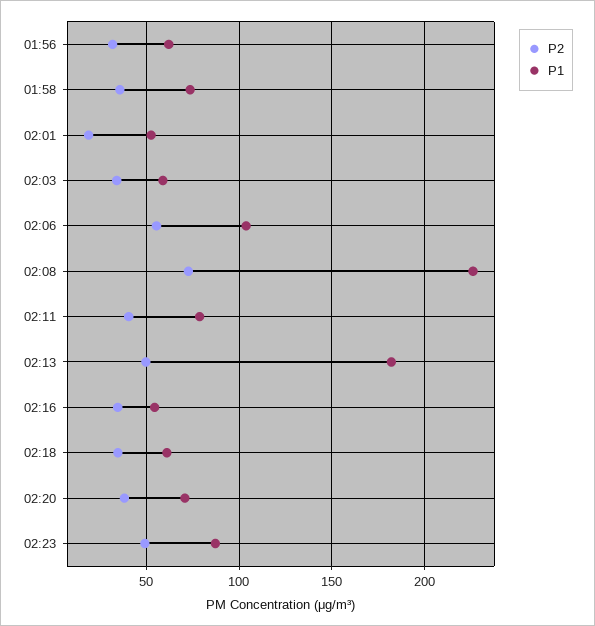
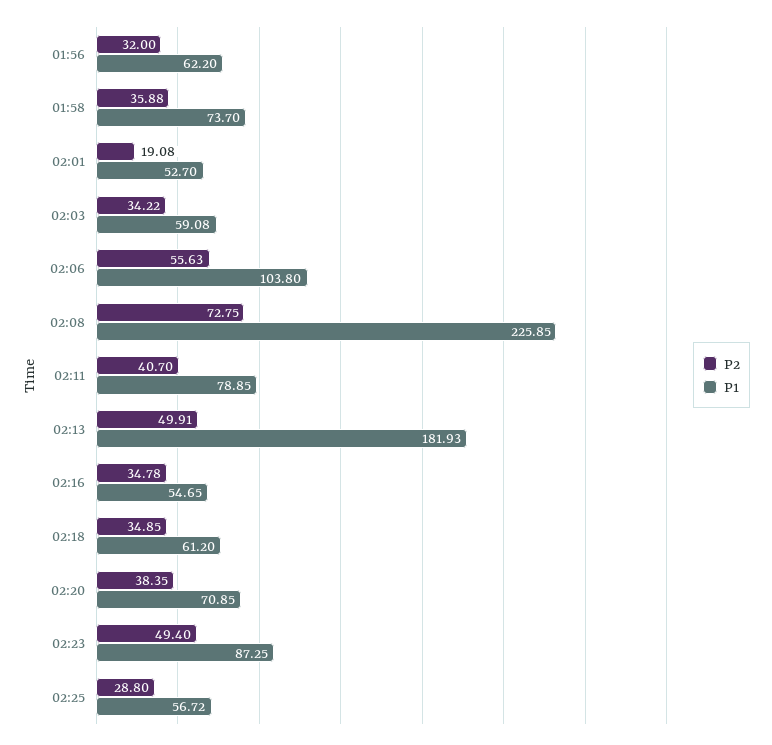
P2, 02:25: none -> 28.8
P1, 02:25: none -> 56.72

